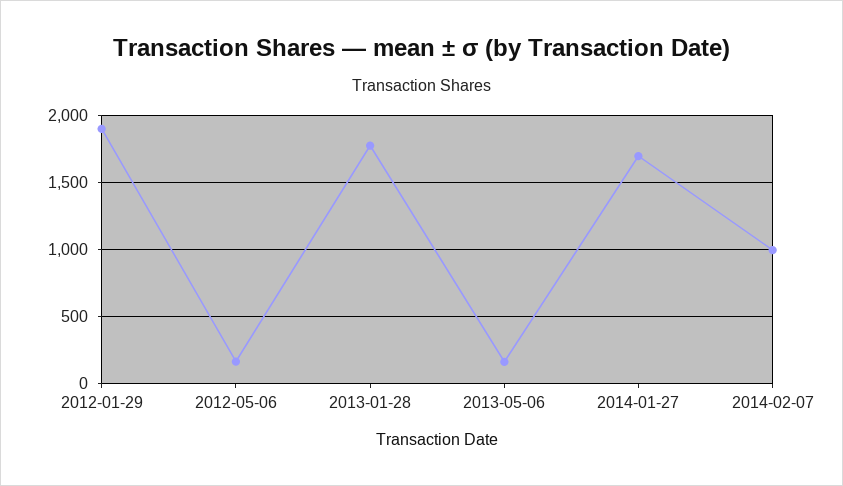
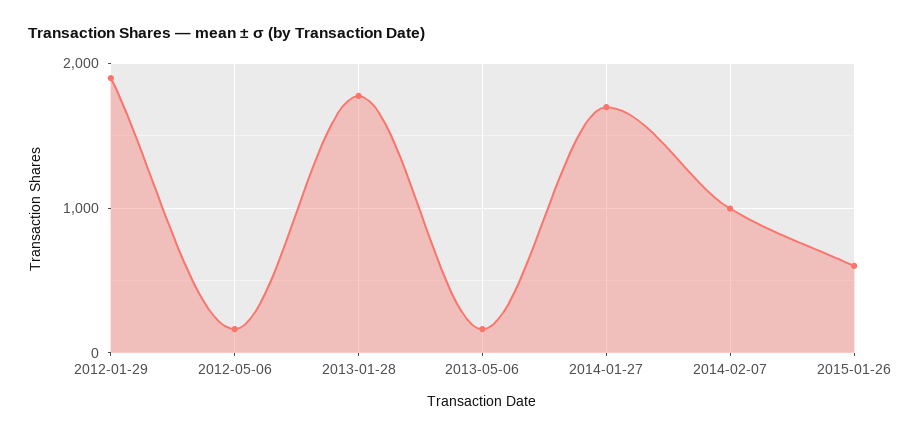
2015-01-26: none -> 600

